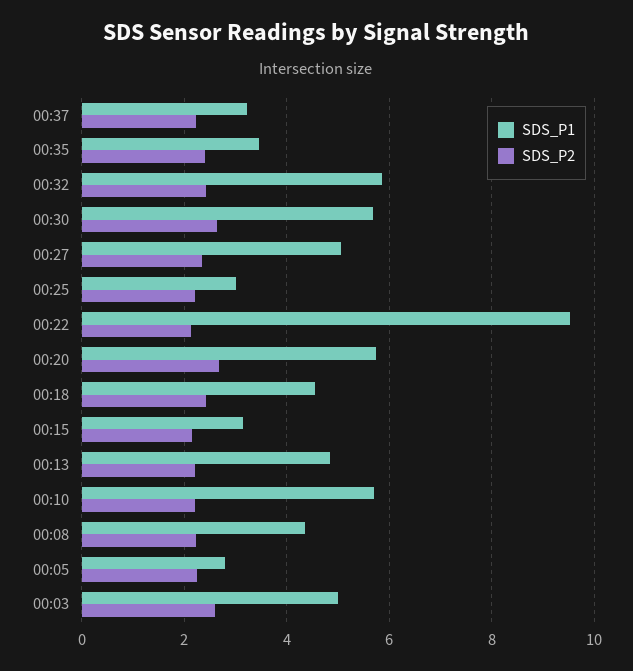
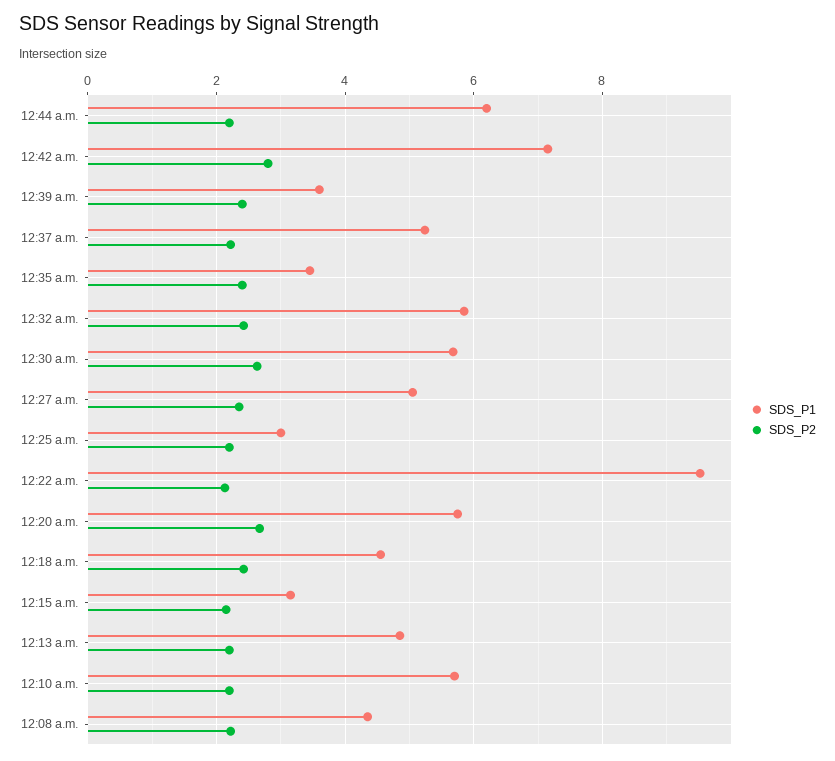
SDS_P1, 00:37: 3.2 -> 5.2
SDS_P1, 00:05: 2.8 -> none
SDS_P2, 00:05: 2.2 -> none
SDS_P1, 00:03: 5 -> none
SDS_P2, 00:03: 2.6 -> none
SDS_P1, 12:44 a.m.: none -> 6.2
SDS_P2, 12:44 a.m.: none -> 2.2
SDS_P1, 12:42 a.m.: none -> 7.2
SDS_P2, 12:42 a.m.: none -> 2.8
SDS_P1, 12:39 a.m.: none -> 3.6
SDS_P2, 12:39 a.m.: none -> 2.4

